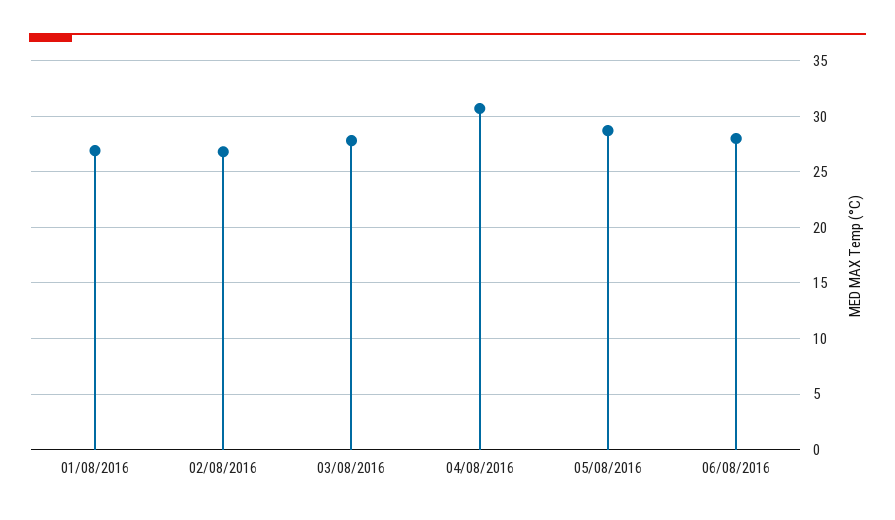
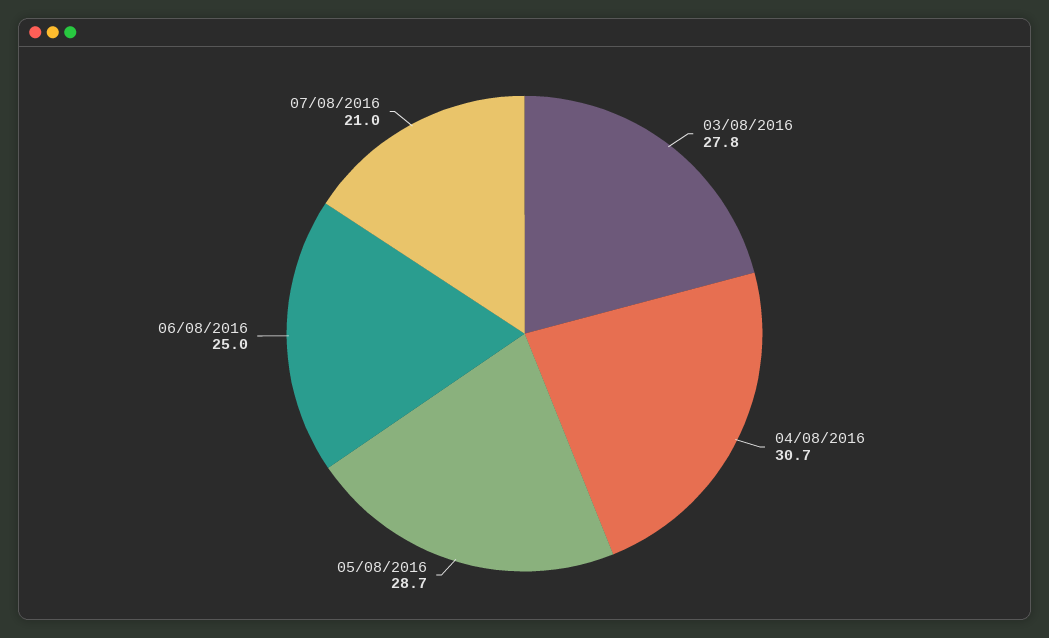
01/08/2016: 27 -> none
02/08/2016: 27 -> none
06/08/2016: 28 -> 25
07/08/2016: none -> 21

